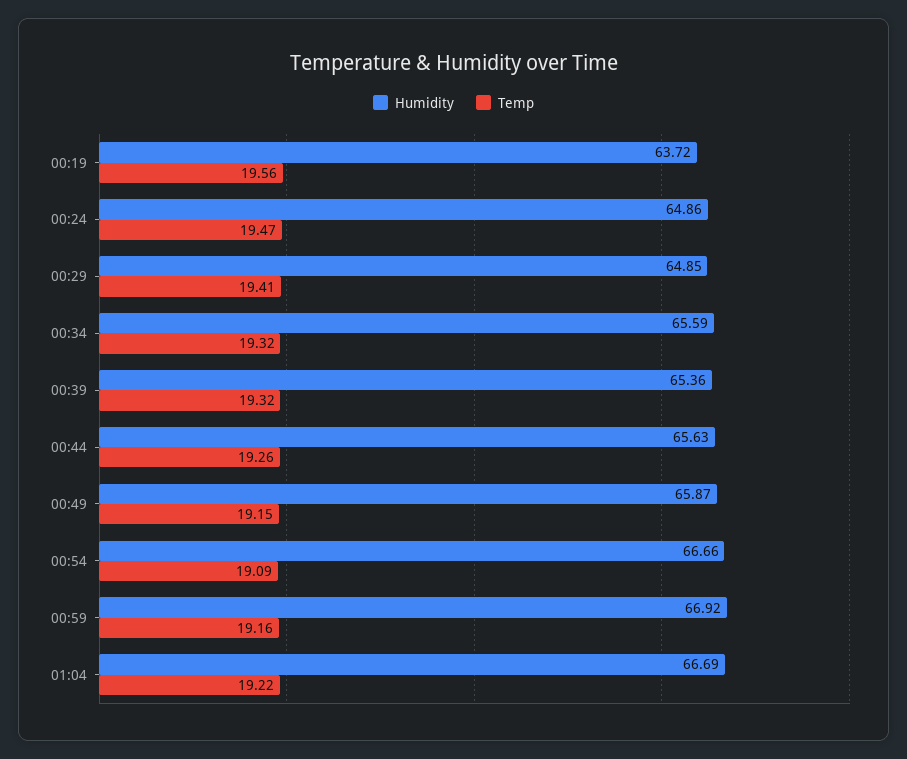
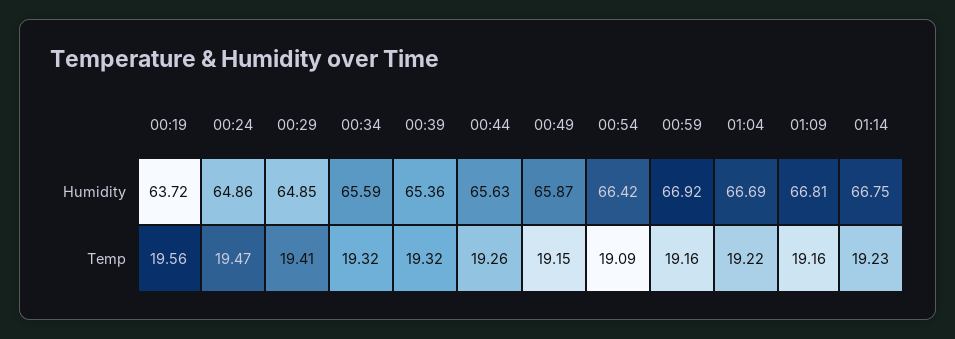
Humidity, 00:54: 66.66 -> 66.42
Humidity, 01:09: none -> 66.81
Humidity, 01:14: none -> 66.75
Temp, 01:09: none -> 19.16
Temp, 01:14: none -> 19.23

